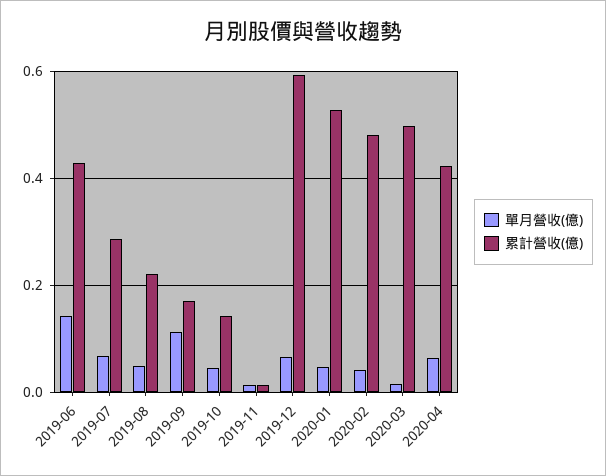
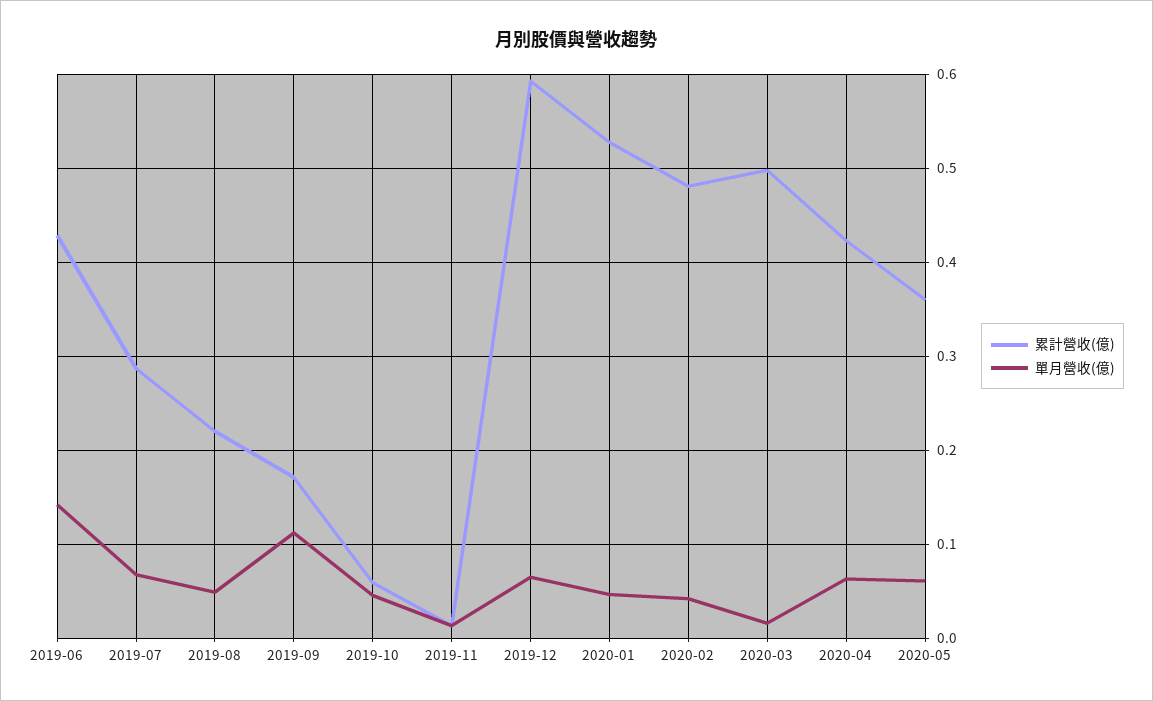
累計營收(億), 2019-10: 0.14 -> 0.06
累計營收(億), 2020-05: none -> 0.36
單月營收(億), 2020-05: none -> 0.06

